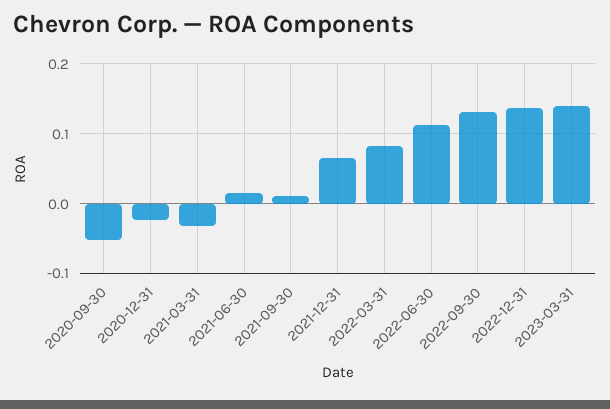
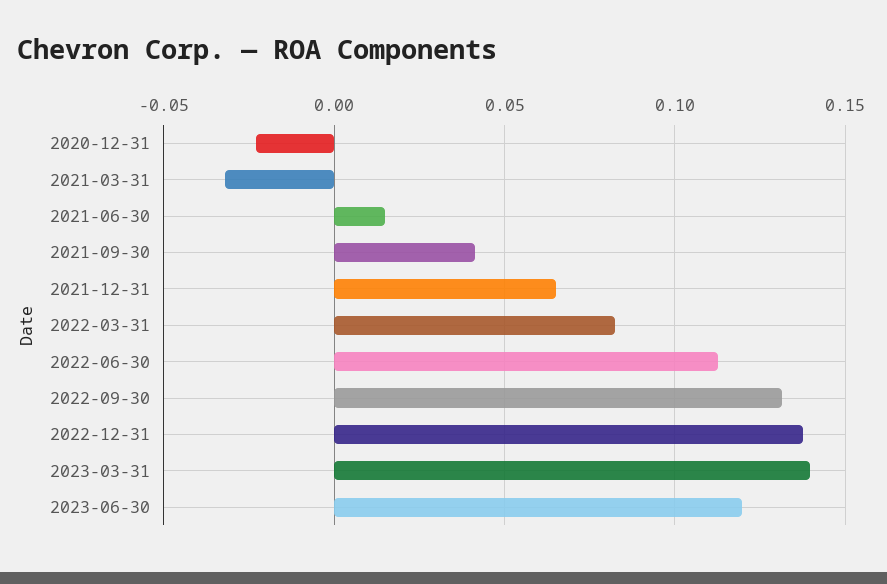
2020-09-30: -0.05 -> none
2021-09-30: 0.01 -> 0.04
2023-06-30: none -> 0.12

